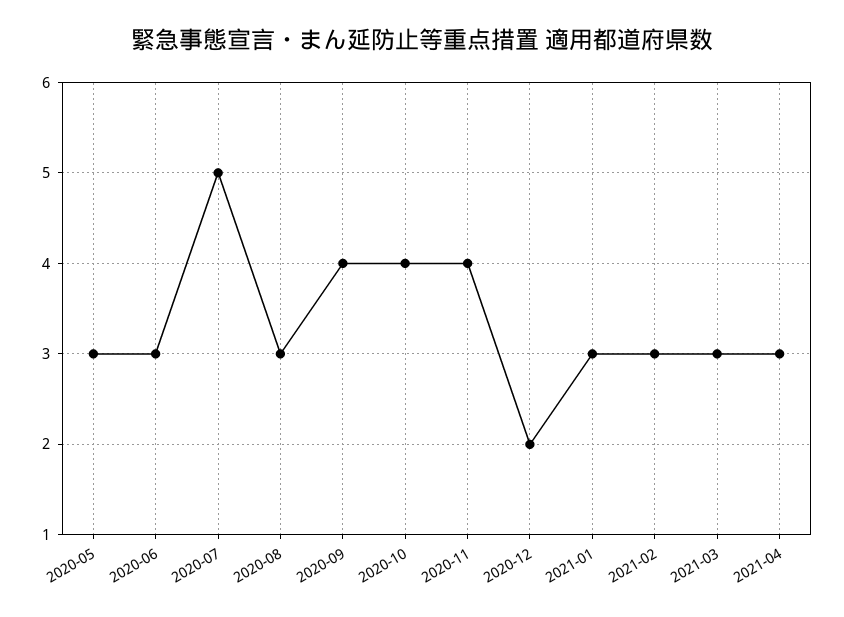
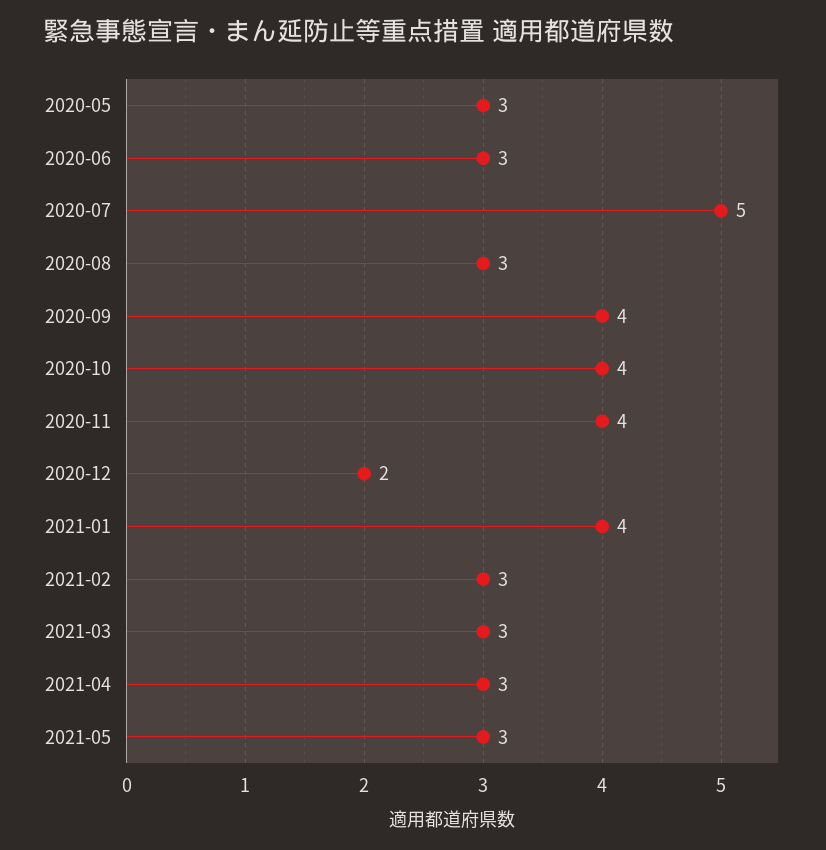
2021-01: 3 -> 4
2021-05: none -> 3

